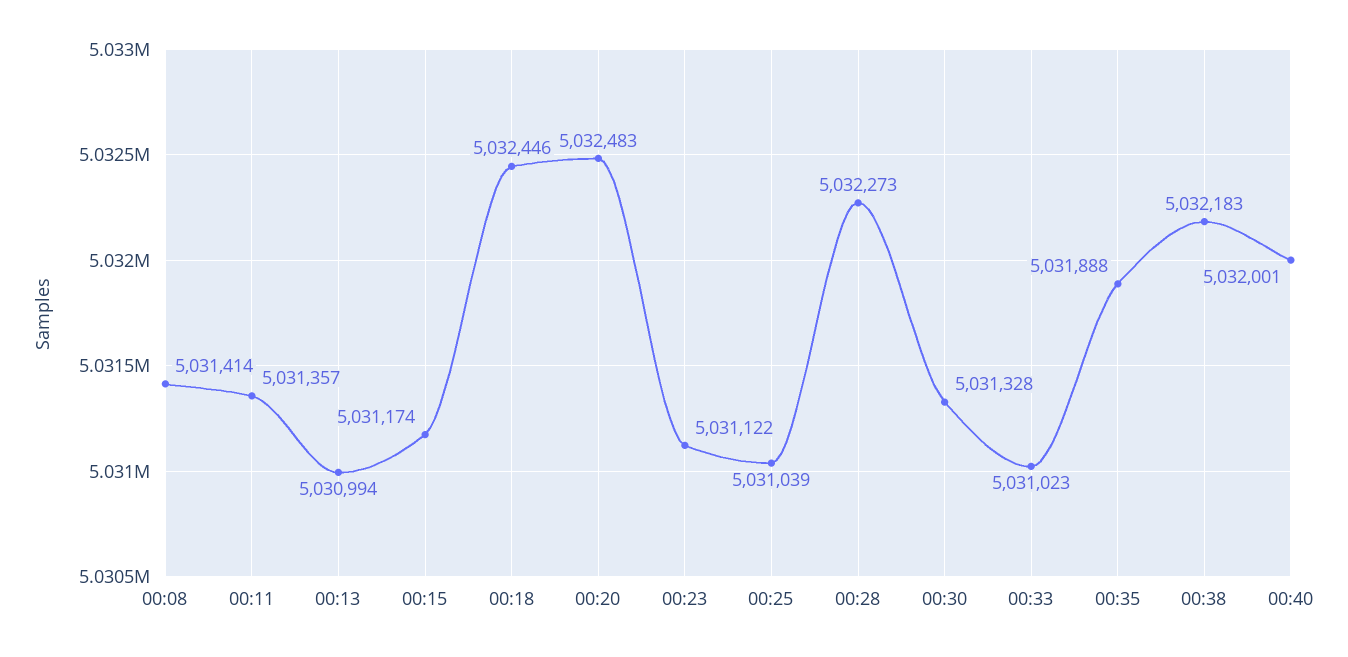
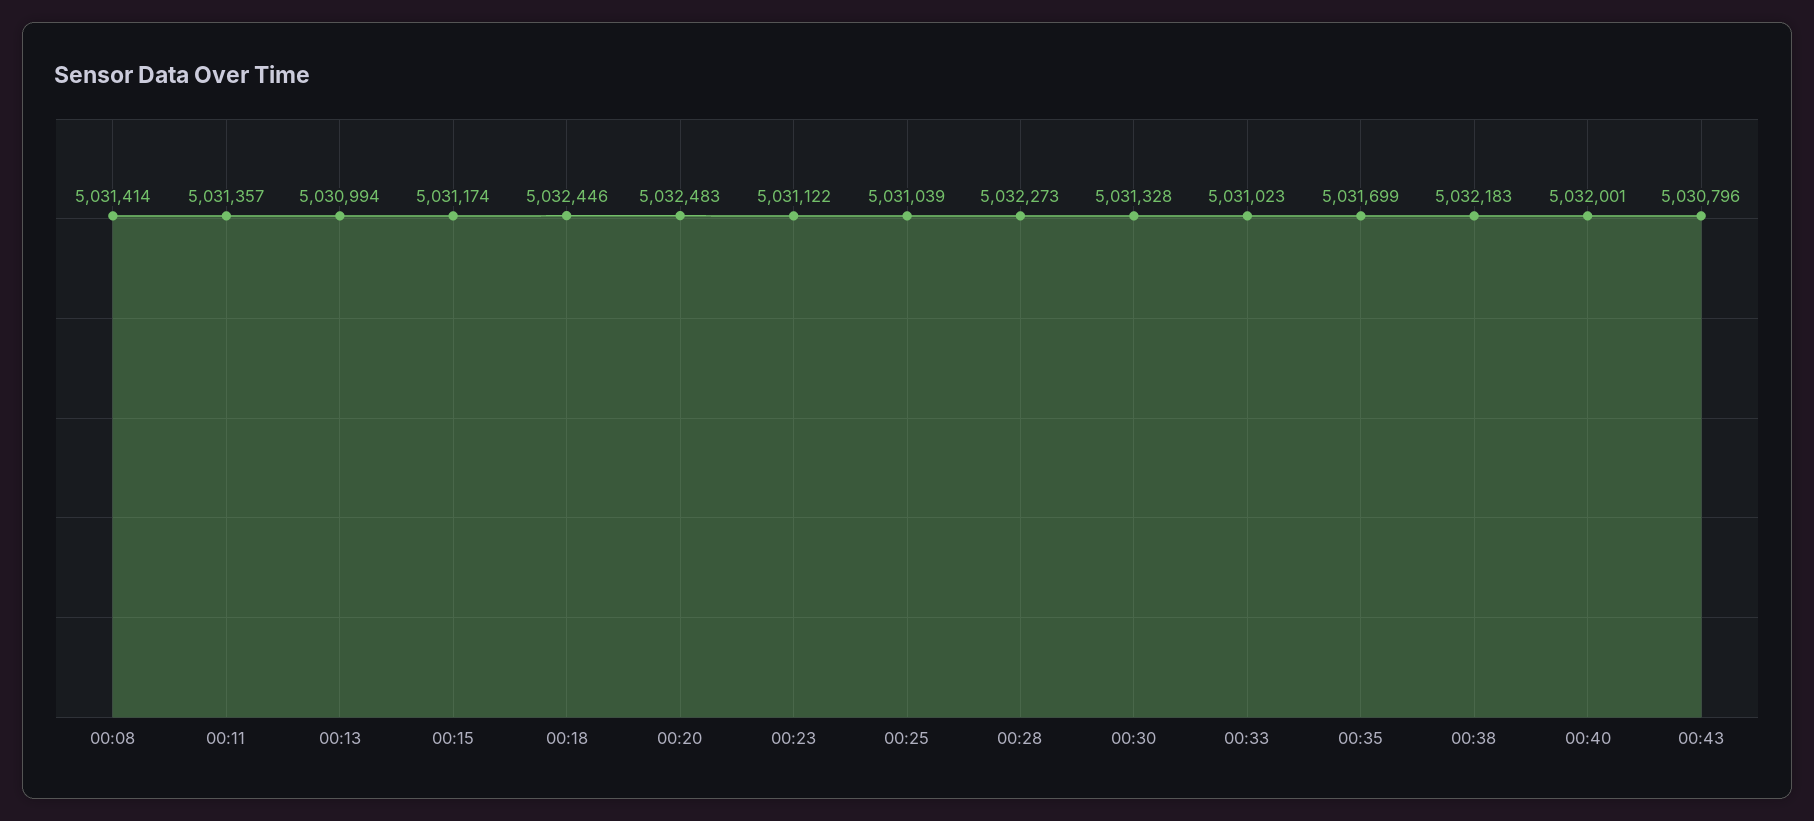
00:35: 5031888 -> 5031699
00:43: none -> 5030796

